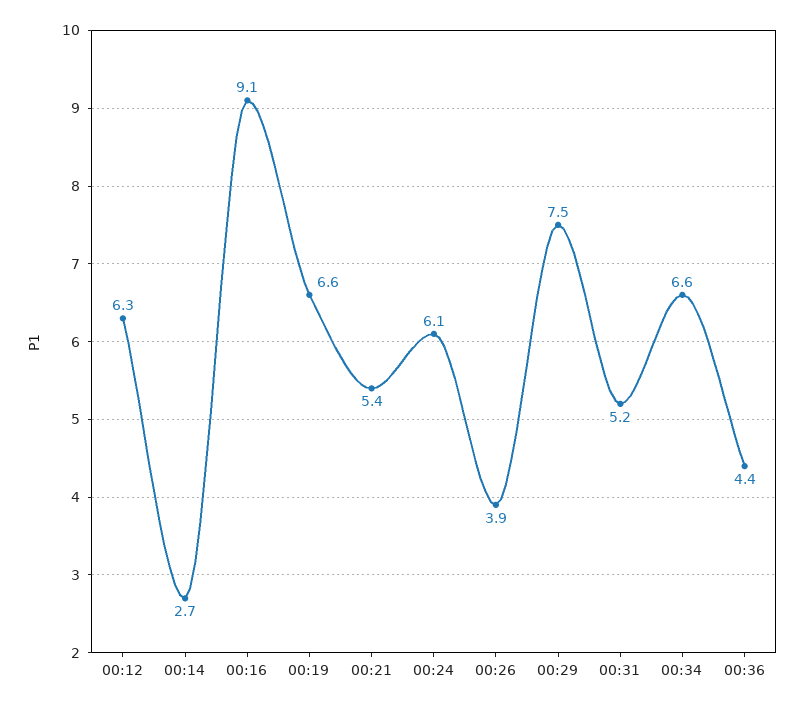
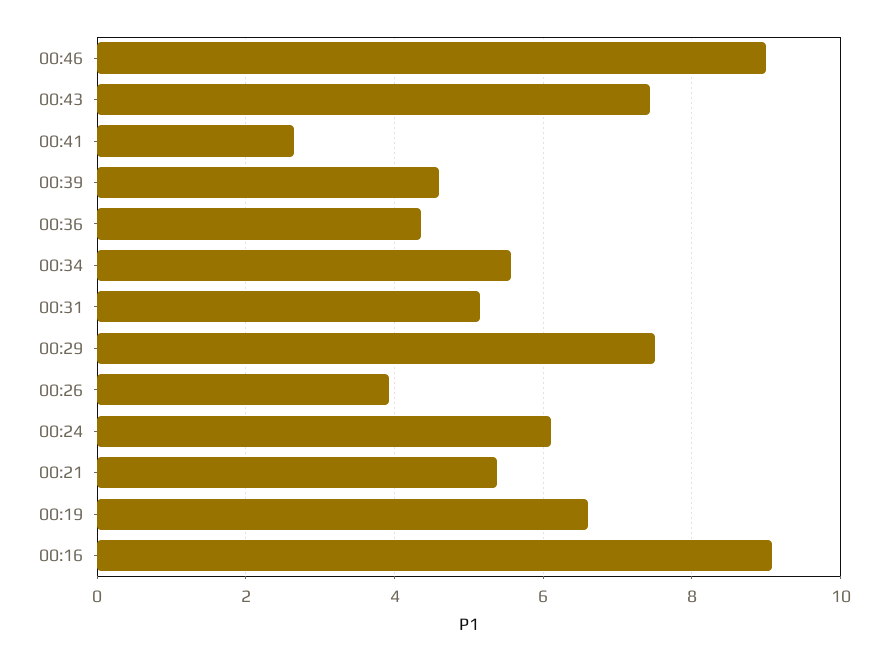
00:12: 6.3 -> none
00:14: 2.7 -> none
00:34: 6.6 -> 5.6
00:46: none -> 9
00:43: none -> 7.4
00:41: none -> 2.6
00:39: none -> 4.6

